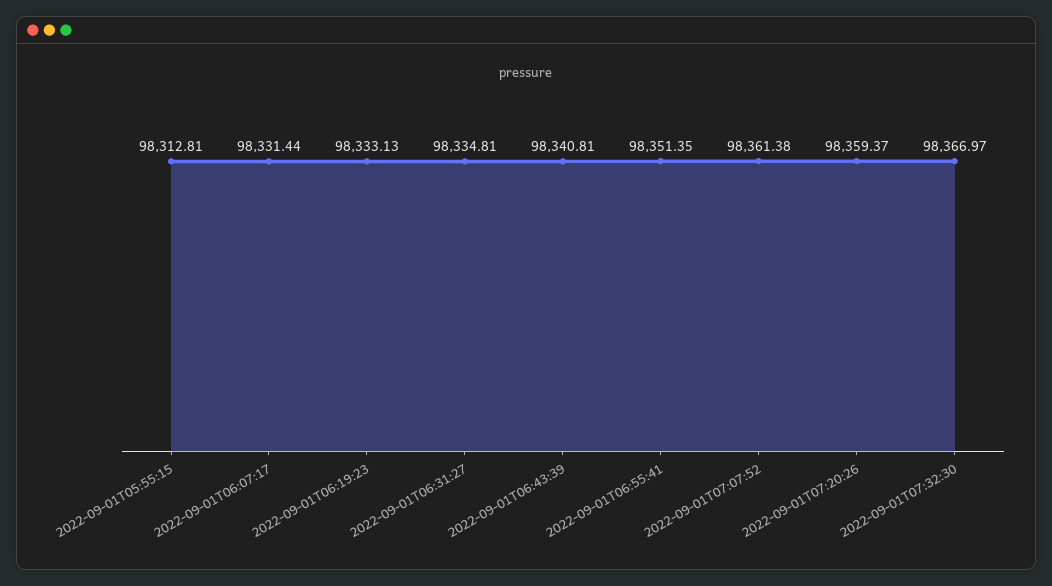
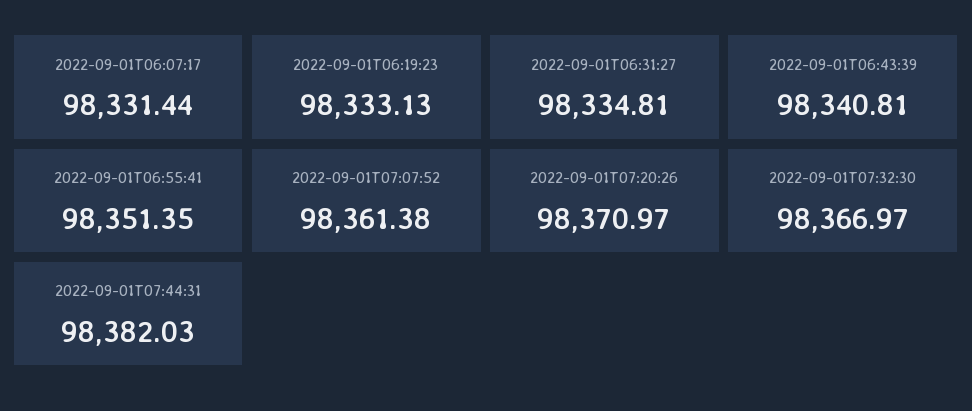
2022-09-01T05:55:15: 98312.81 -> none
2022-09-01T07:20:26: 98359.37 -> 98370.97
2022-09-01T07:44:31: none -> 98382.03

